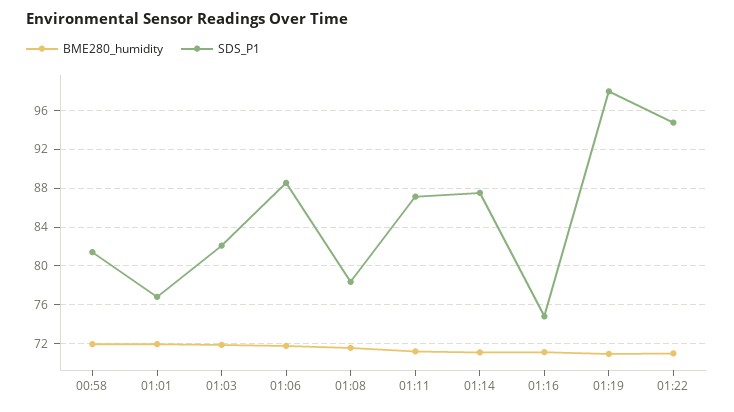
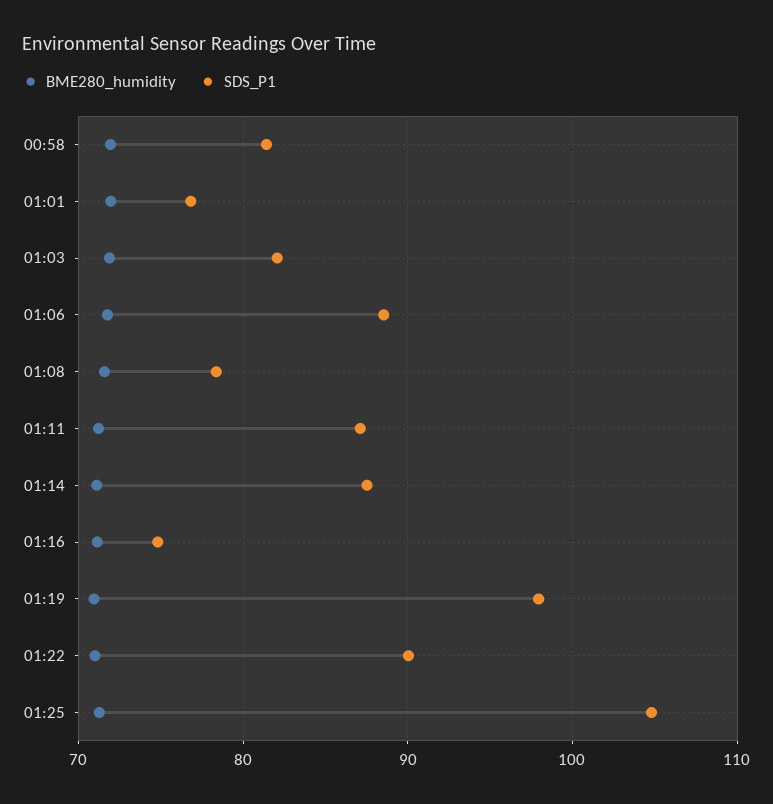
SDS_P1, 01:22: 95 -> 90
BME280_humidity, 01:25: none -> 71
SDS_P1, 01:25: none -> 105

